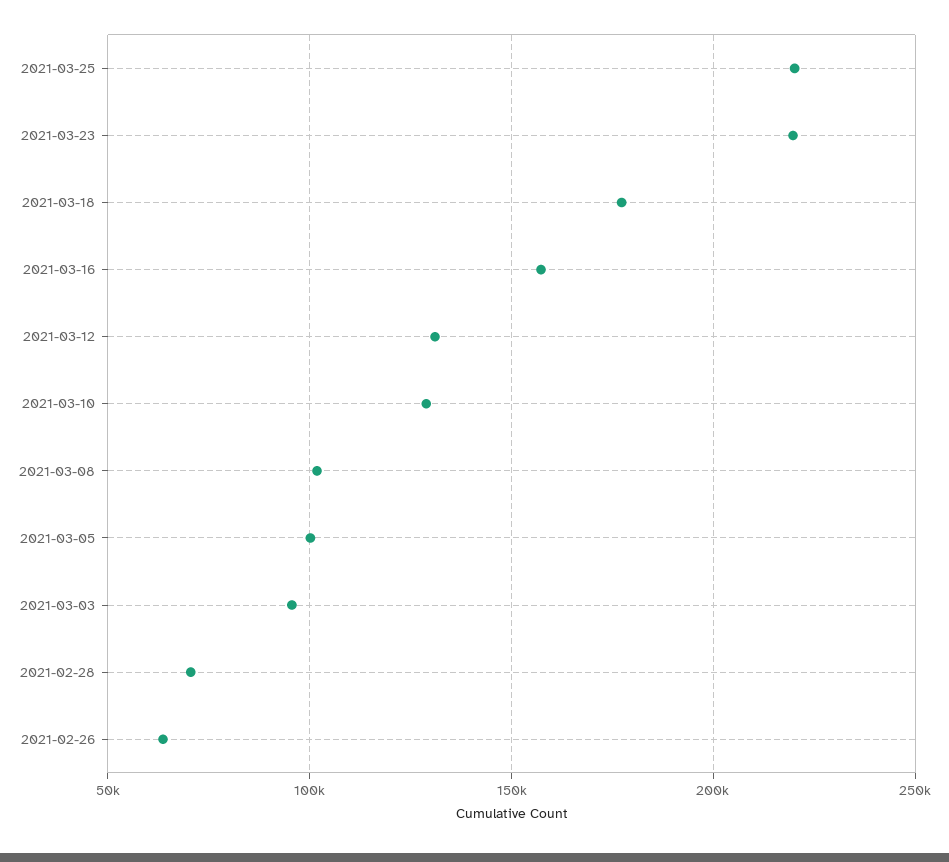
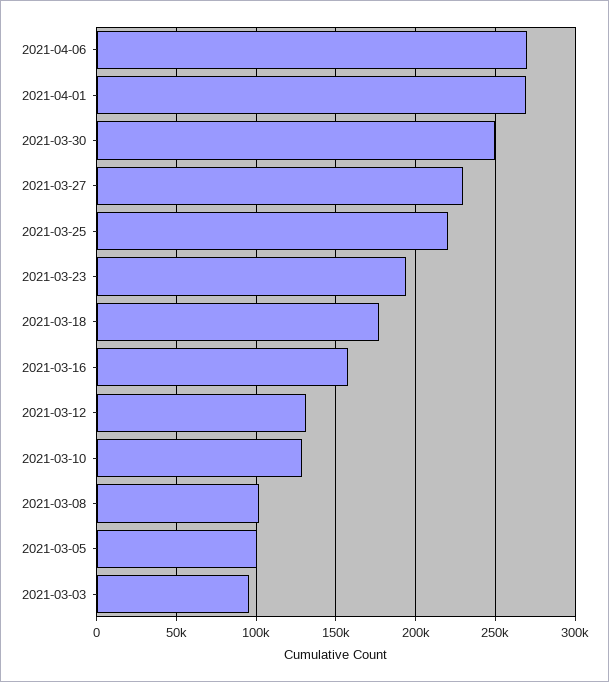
2021-03-23: 220000 -> 195000
2021-02-28: 70000 -> none
2021-02-26: 65000 -> none
2021-04-06: none -> 270000
2021-04-01: none -> 270000
2021-03-30: none -> 250000
2021-03-27: none -> 230000

